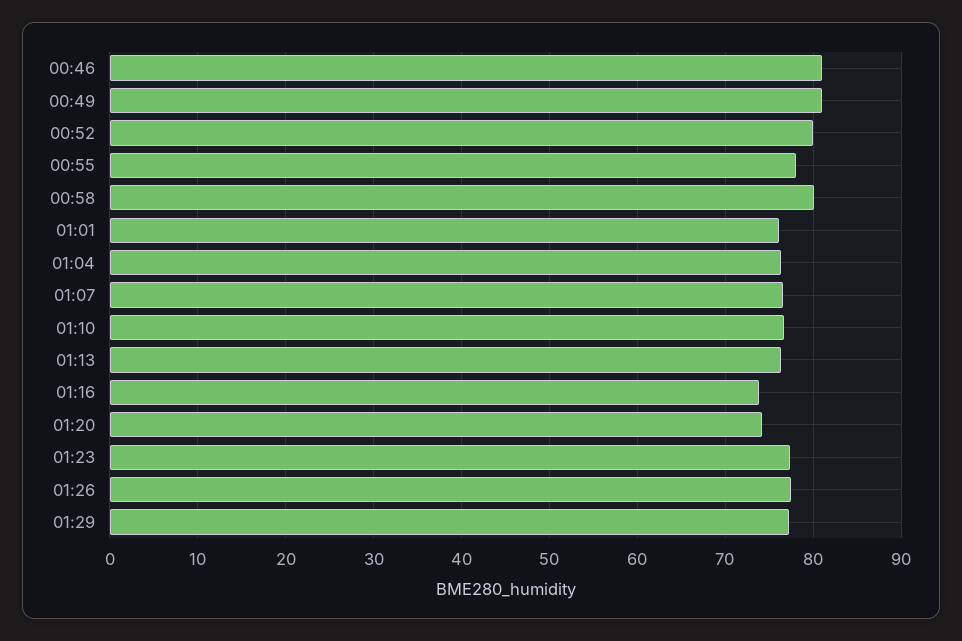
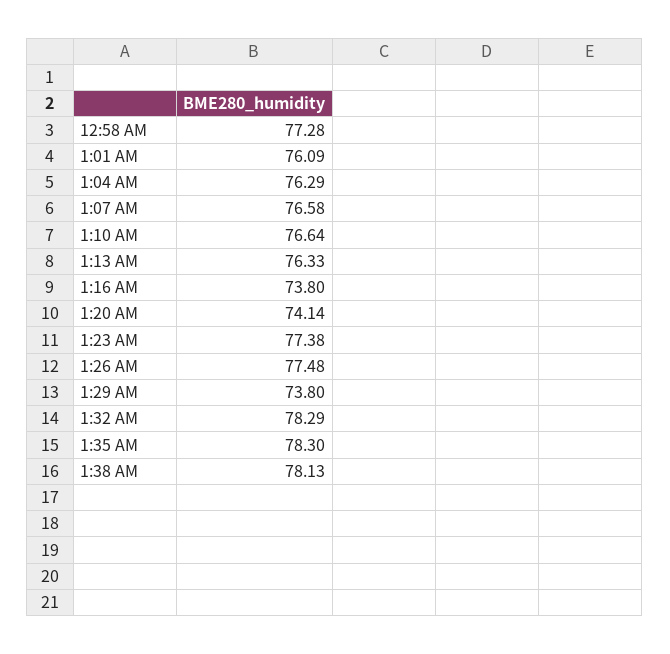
00:46: 81 -> none
00:49: 81 -> none
00:52: 80 -> none
00:55: 78 -> none
00:58: 80 -> 77.28
01:29: 77 -> 73.8
1:32 AM: none -> 78.29
1:35 AM: none -> 78.3
1:38 AM: none -> 78.13

